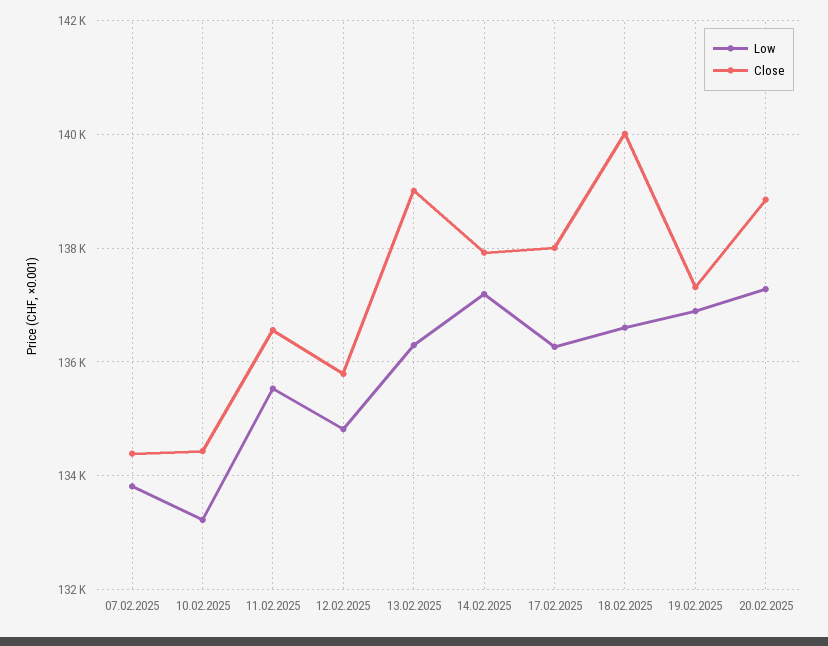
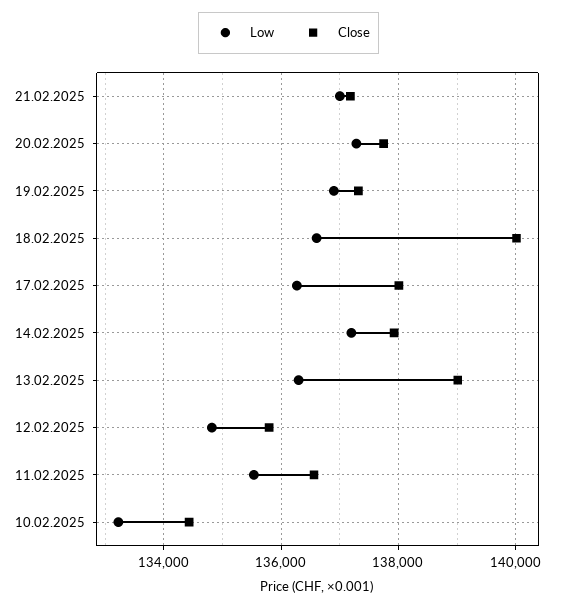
Low, 07.02.2025: 133800 -> none
Close, 07.02.2025: 134400 -> none
Close, 20.02.2025: 138800 -> 137800
Low, 21.02.2025: none -> 137000
Close, 21.02.2025: none -> 137200

